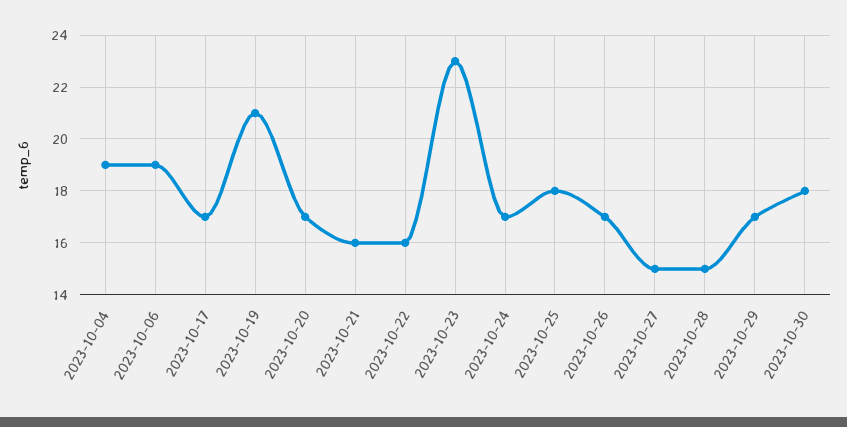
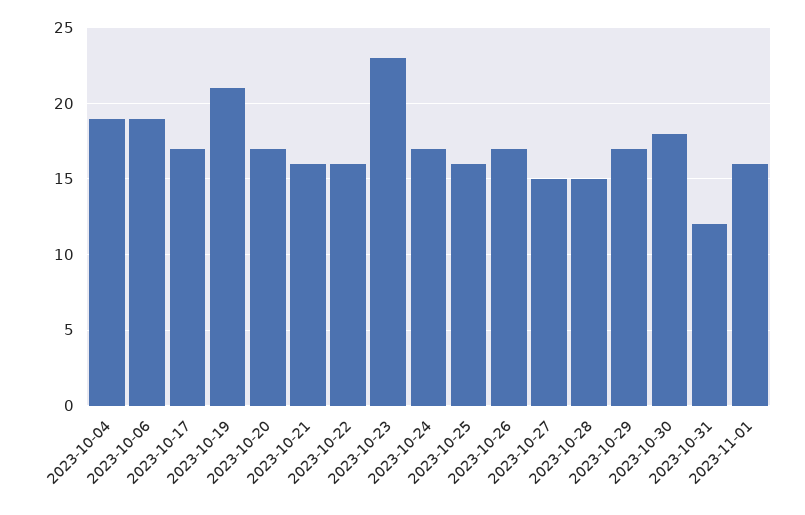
2023-10-25: 18 -> 16
2023-10-31: none -> 12
2023-11-01: none -> 16

